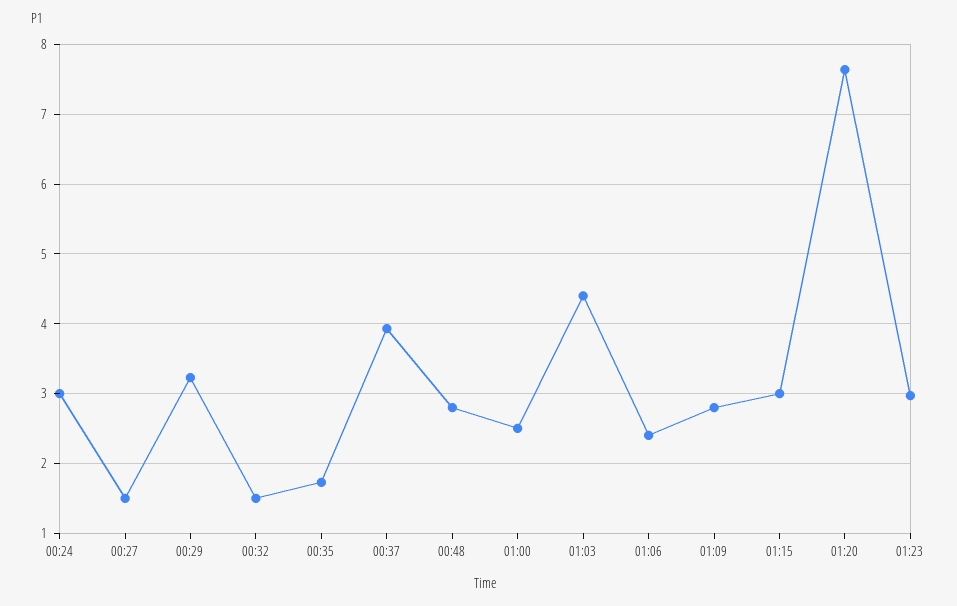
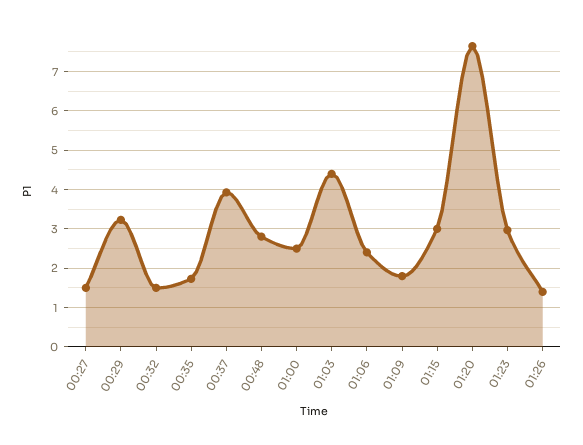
00:24: 3 -> none
01:09: 2.8 -> 1.8
01:26: none -> 1.4

